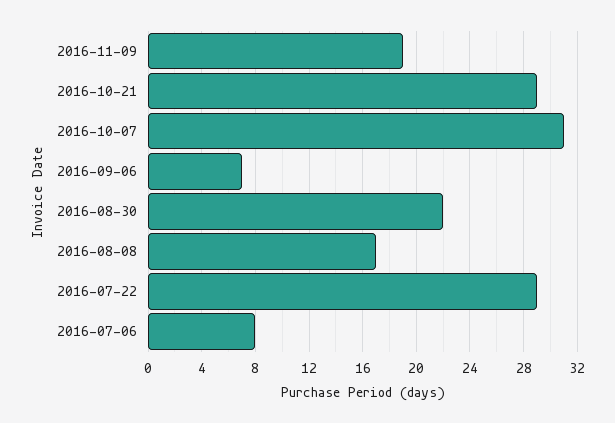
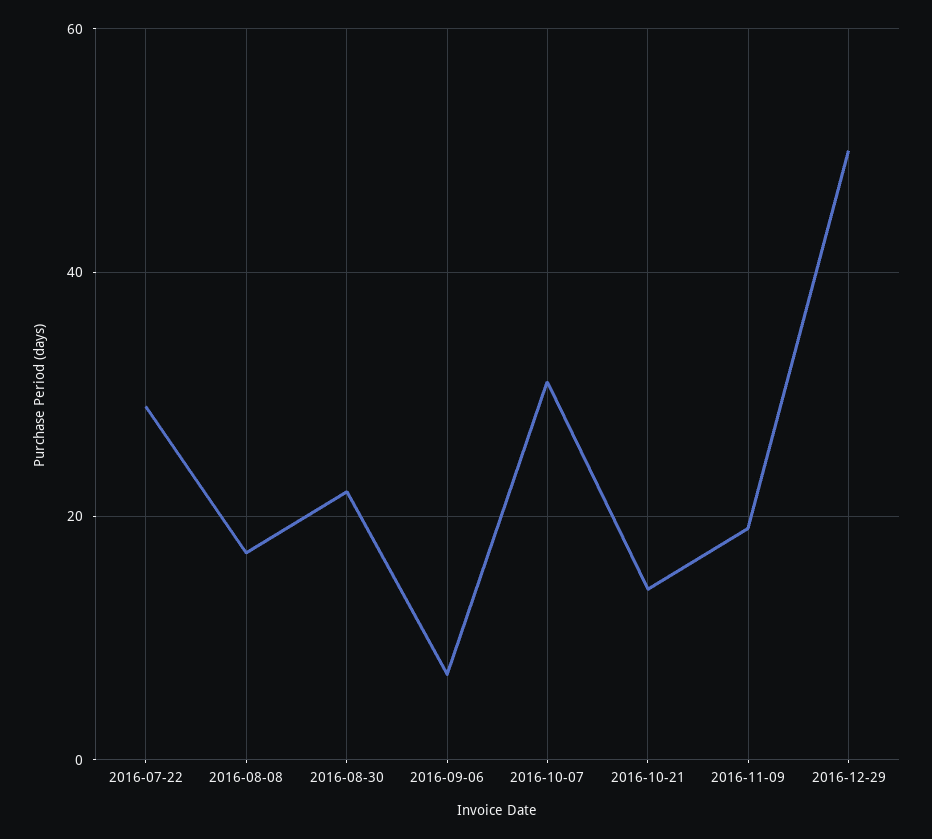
2016-10-21: 29 -> 15
2016-07-06: 8 -> none
2016-12-29: none -> 50

